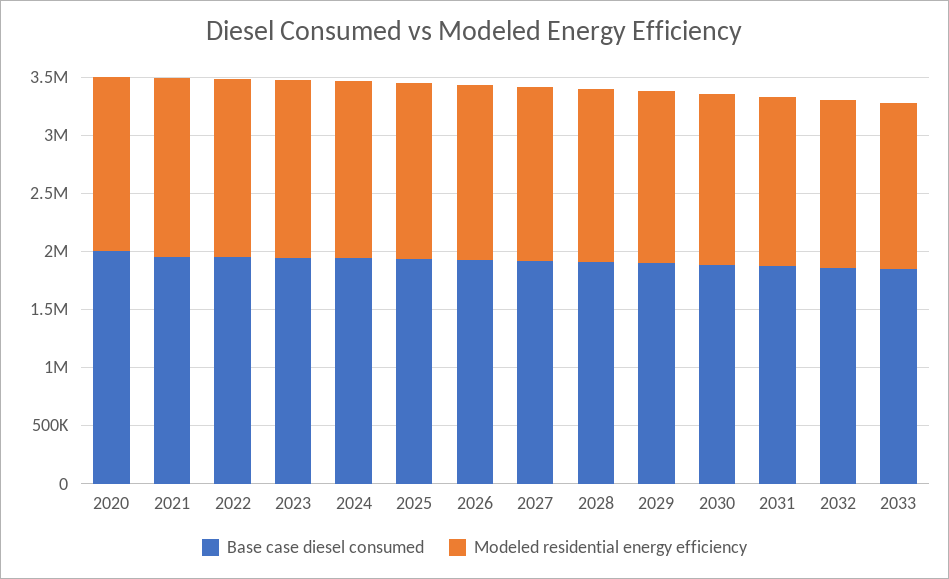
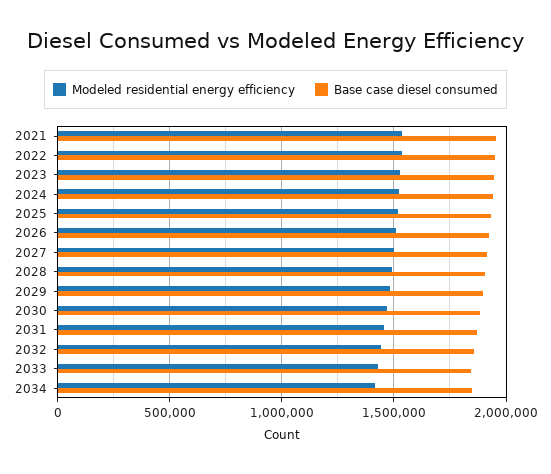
Base case diesel consumed, 2020: 2000000 -> none
Modeled residential energy efficiency, 2020: 1500000 -> none
Modeled residential energy efficiency, 2034: none -> 1400000
Base case diesel consumed, 2034: none -> 1850000

